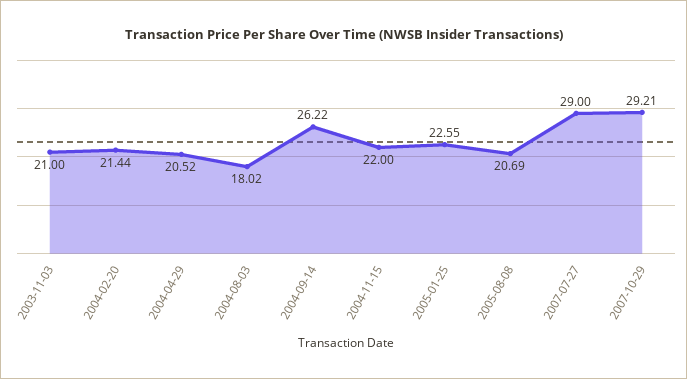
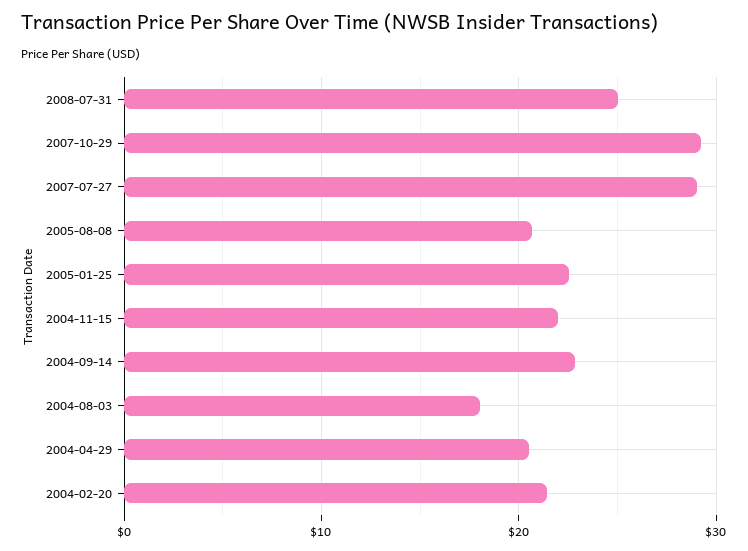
2003-11-03: 21 -> none
2004-09-14: 26.22 -> 23
2008-07-31: none -> 25

